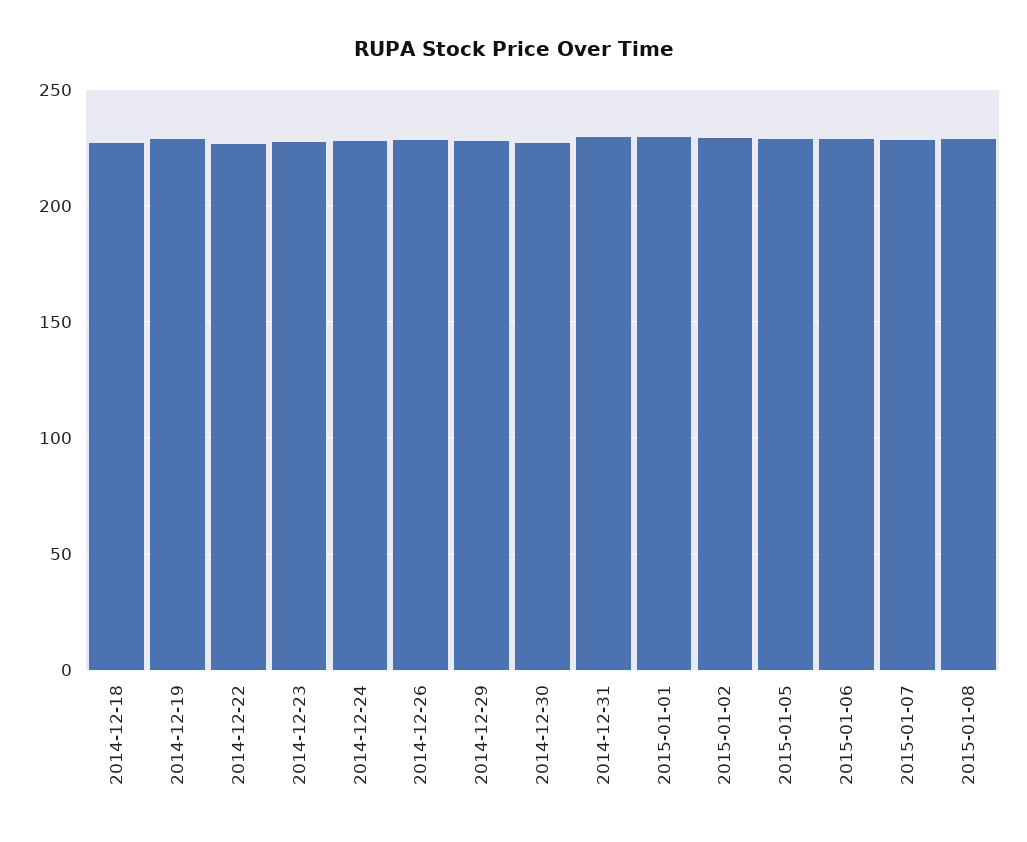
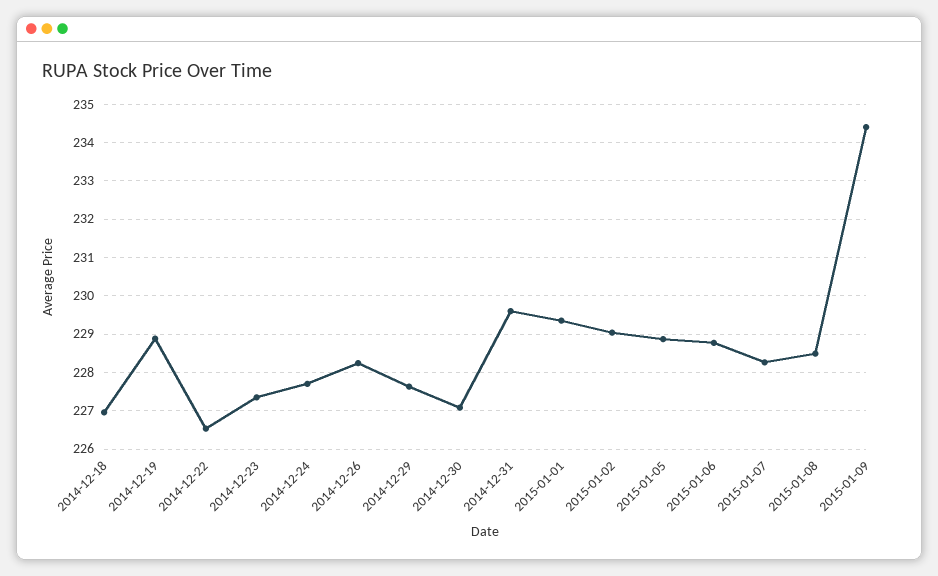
2015-01-09: none -> 234.4

